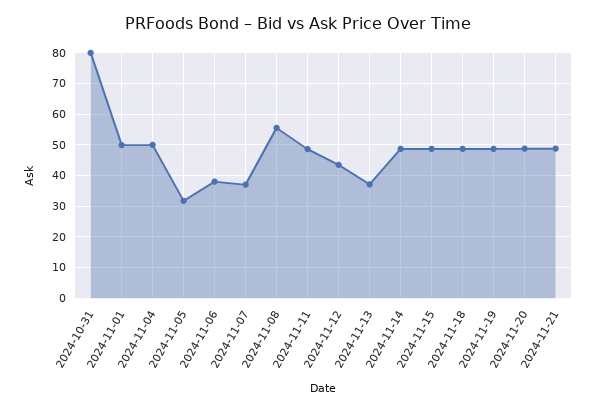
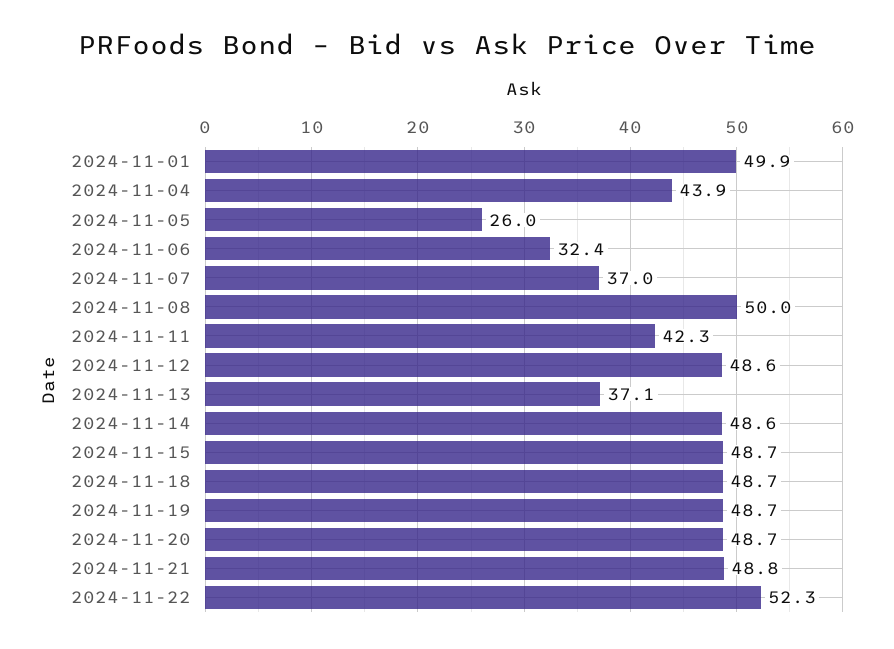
2024-10-31: 80 -> none
2024-11-04: 50 -> 43.9
2024-11-05: 32 -> 26
2024-11-06: 38 -> 32.4
2024-11-08: 56 -> 50
2024-11-11: 48 -> 42.3
2024-11-12: 44 -> 48.6
2024-11-22: none -> 52.3

